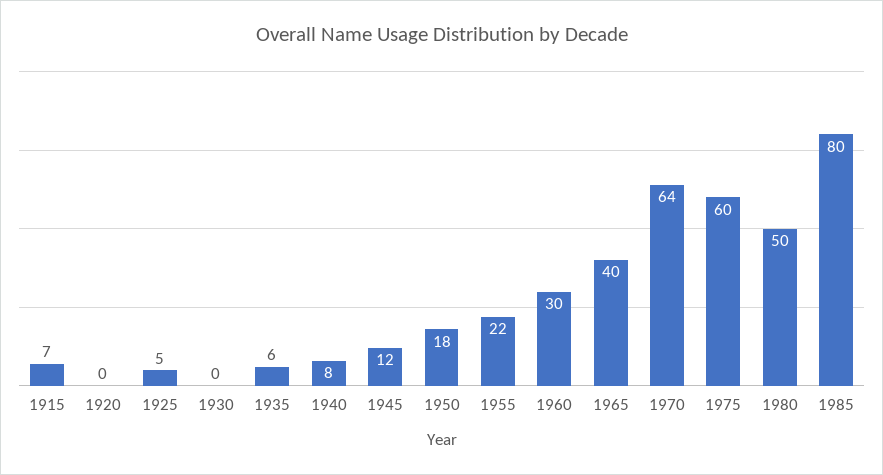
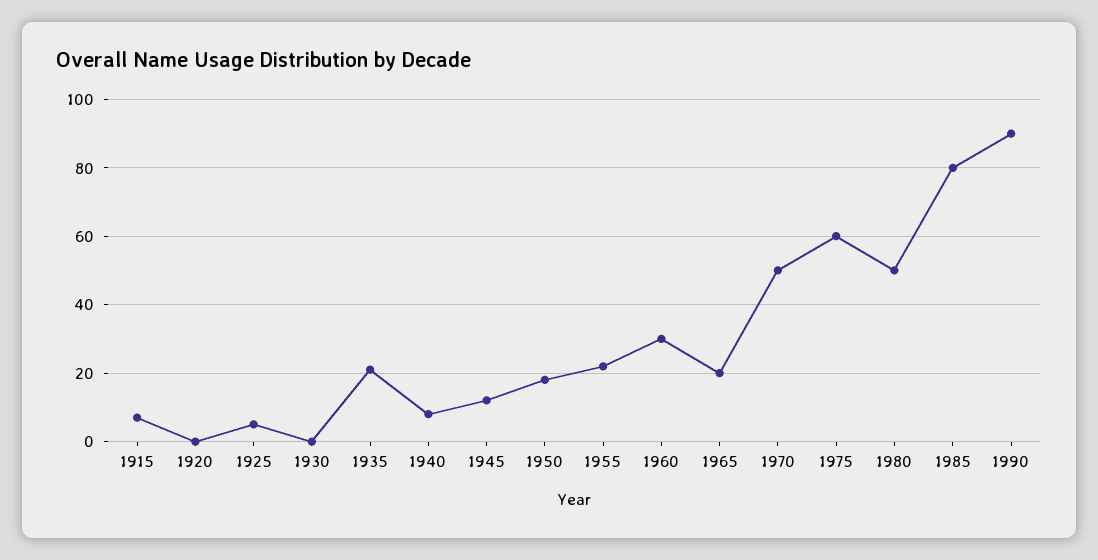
1935: 6 -> 20
1965: 40 -> 20
1970: 64 -> 50
1990: none -> 90

